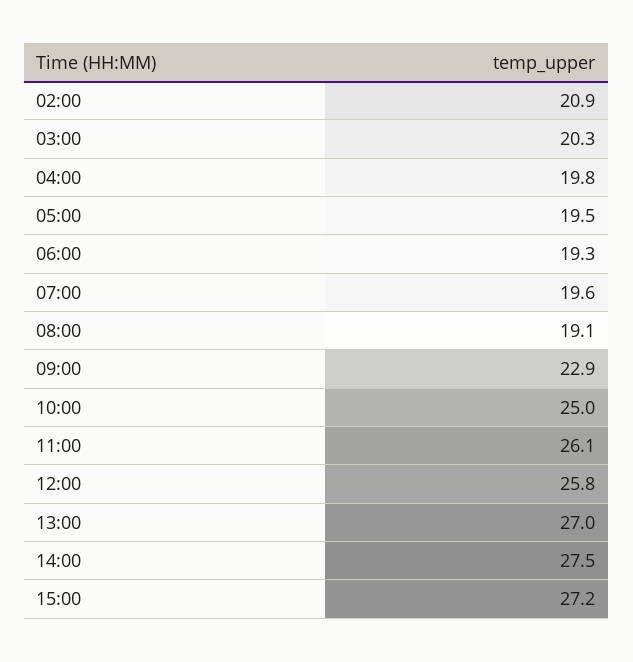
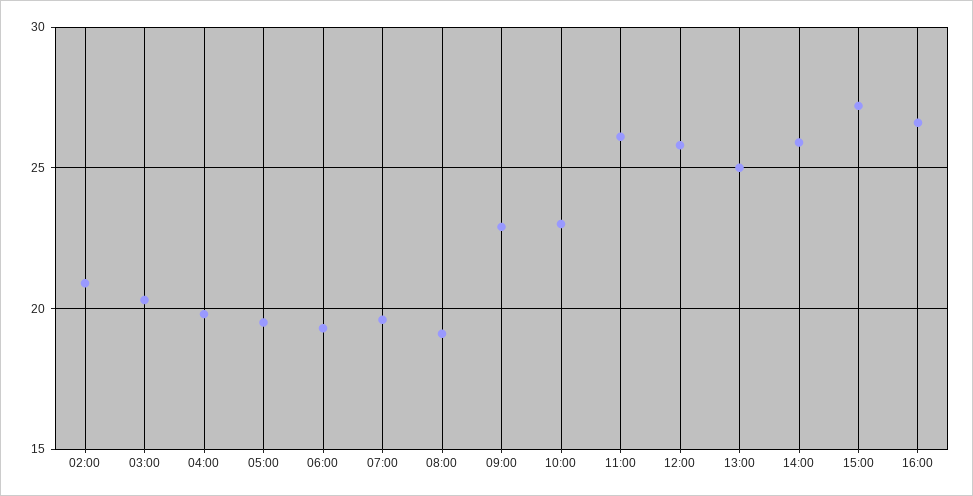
10:00: 25 -> 23
13:00: 27 -> 25
14:00: 27.5 -> 26
16:00: none -> 26.5

